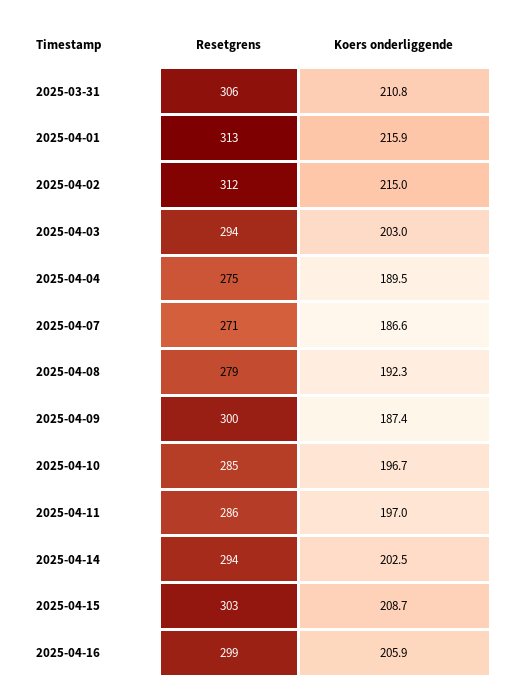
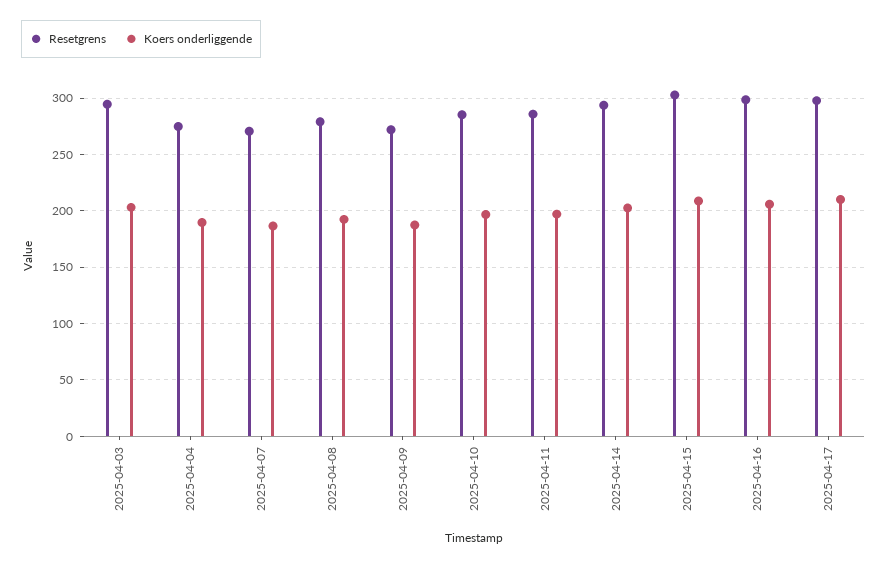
Resetgrens, 2025-03-31: 306 -> none
Koers onderliggende, 2025-03-31: 210.8 -> none
Resetgrens, 2025-04-01: 313 -> none
Koers onderliggende, 2025-04-01: 215.9 -> none
Resetgrens, 2025-04-02: 312 -> none
Koers onderliggende, 2025-04-02: 215 -> none
Resetgrens, 2025-04-09: 300 -> 270
Resetgrens, 2025-04-17: none -> 300
Koers onderliggende, 2025-04-17: none -> 210

